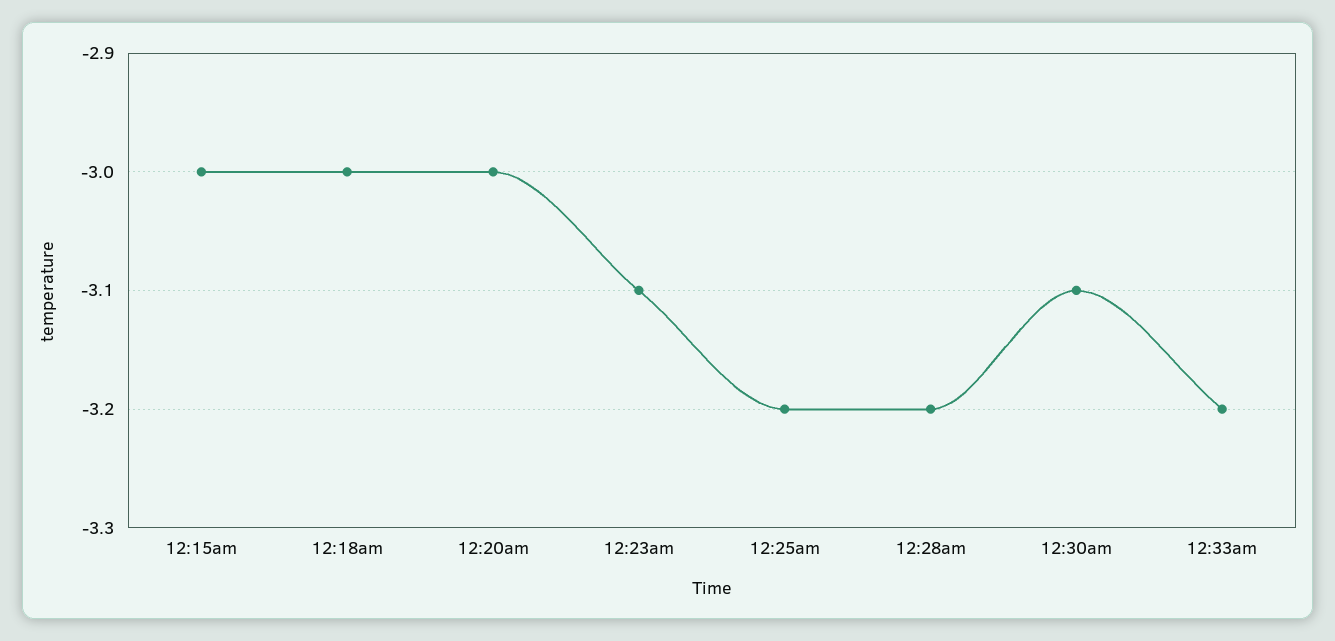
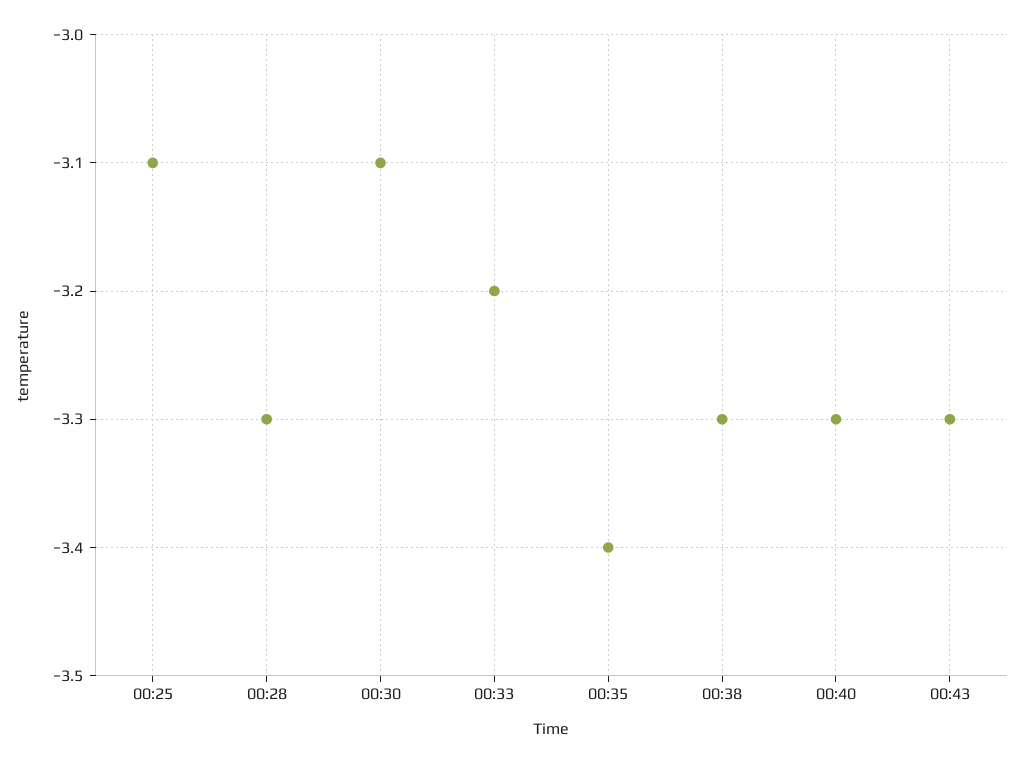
12:15am: -3 -> none
12:18am: -3 -> none
12:20am: -3 -> none
12:23am: -3.1 -> none
12:25am: -3.2 -> -3.1
12:28am: -3.2 -> -3.3
00:35: none -> -3.4
00:38: none -> -3.3
00:40: none -> -3.3
00:43: none -> -3.3

